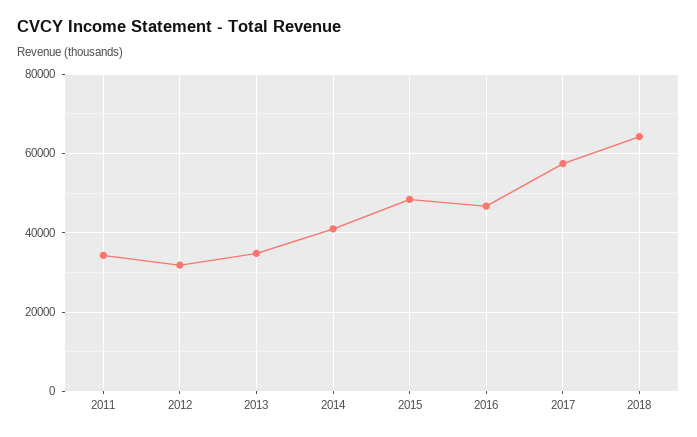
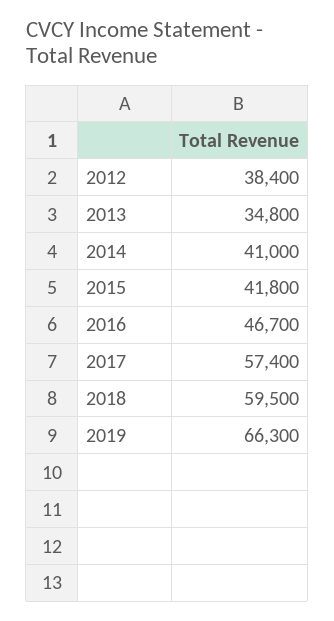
2011: 34000 -> none
2012: 32000 -> 38400
2015: 48000 -> 41800
2018: 64000 -> 59500
2019: none -> 66300

